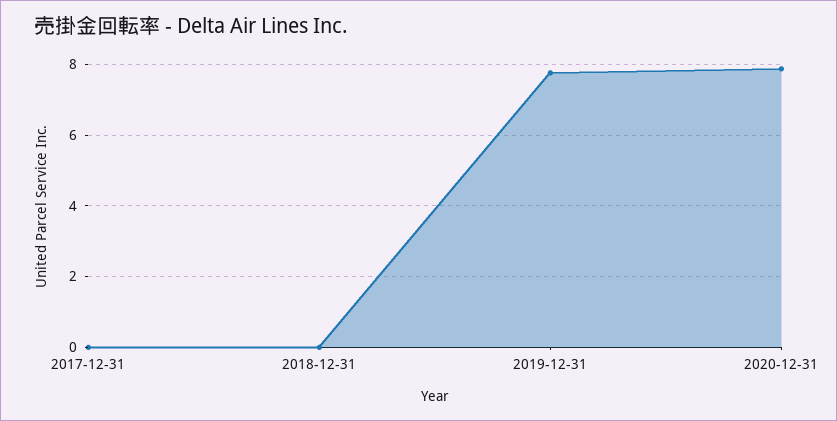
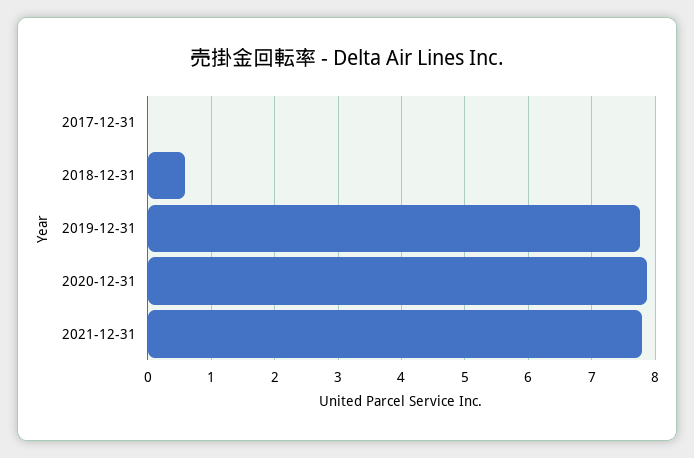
2018-12-31: 0 -> 0.6
2021-12-31: none -> 7.8

